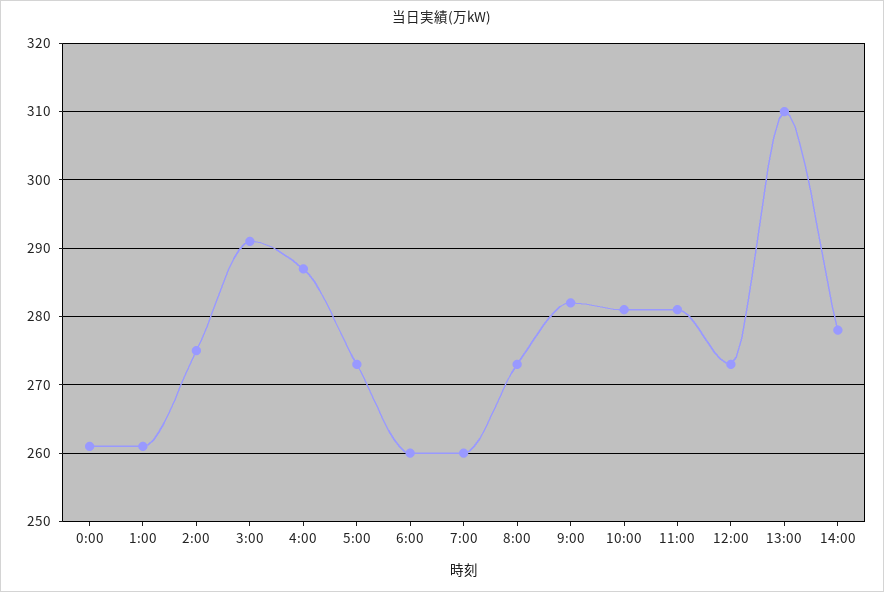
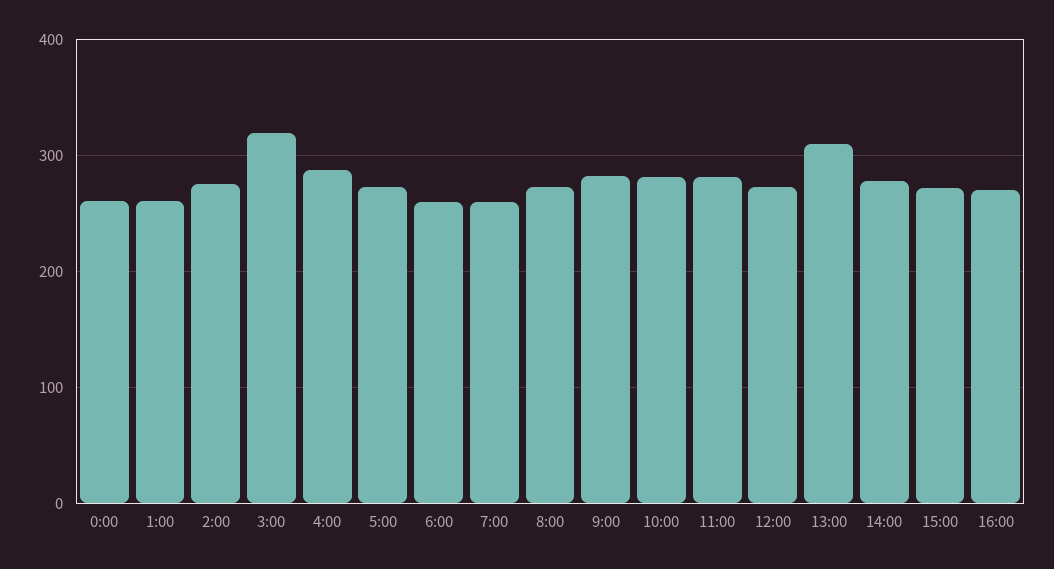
3:00: 291 -> 320
15:00: none -> 270
16:00: none -> 270

